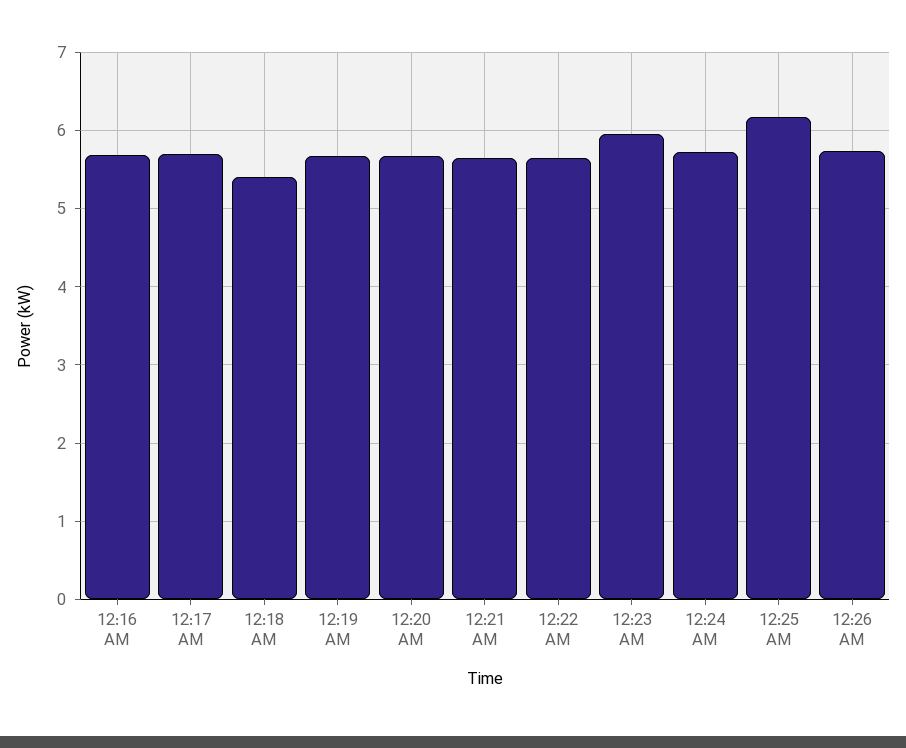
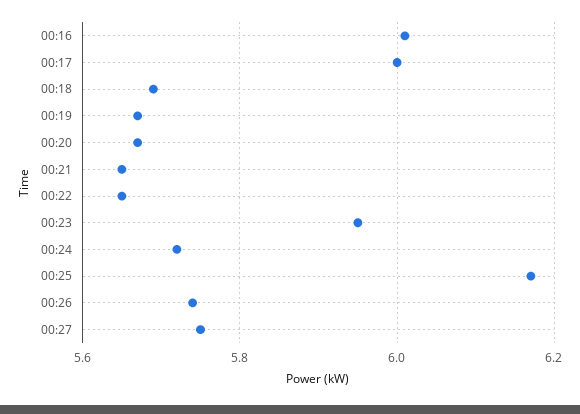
12:16 AM: 5.7 -> 6
12:17 AM: 5.7 -> 6
12:18 AM: 5.4 -> 5.7
00:27: none -> 5.75

